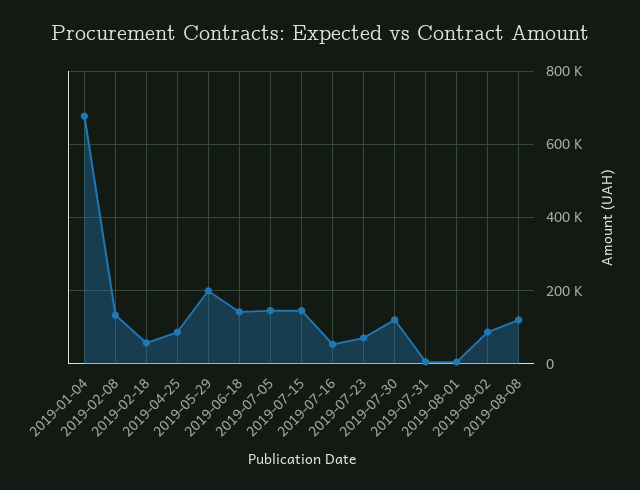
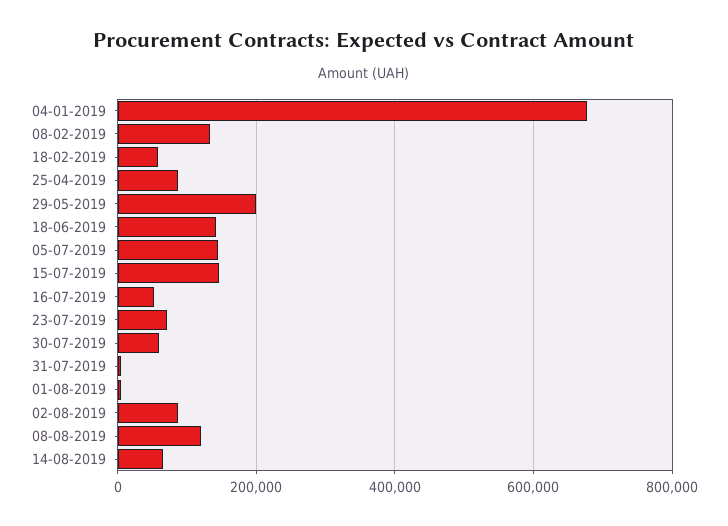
2019-07-30: 120000 -> 60000
14-08-2019: none -> 60000

